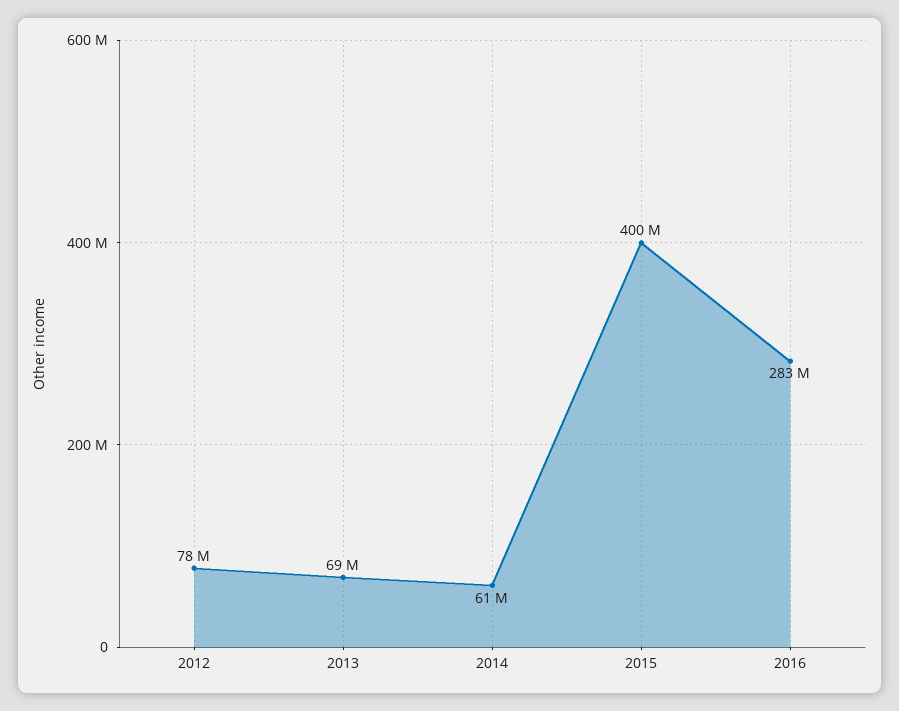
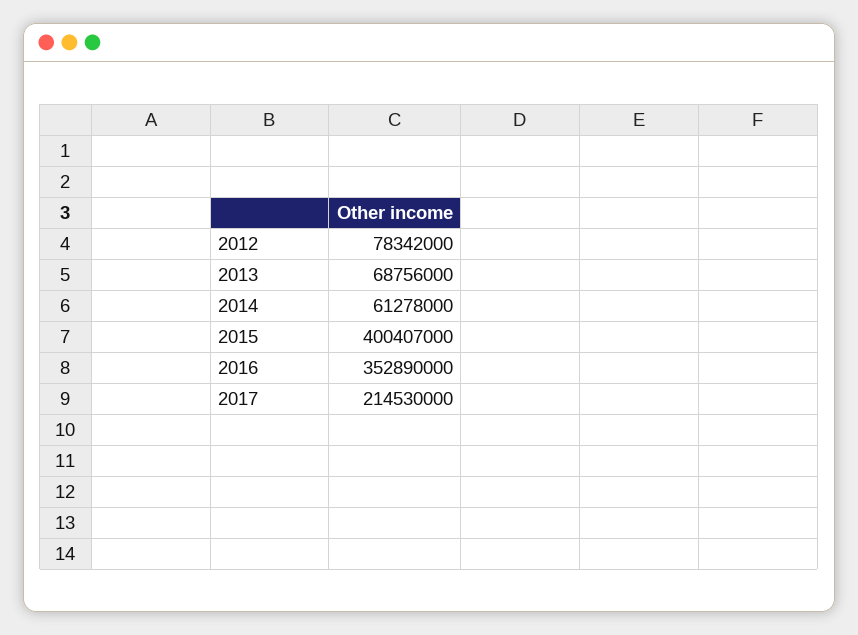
2016: 283000000 -> 352890000
2017: none -> 214530000

